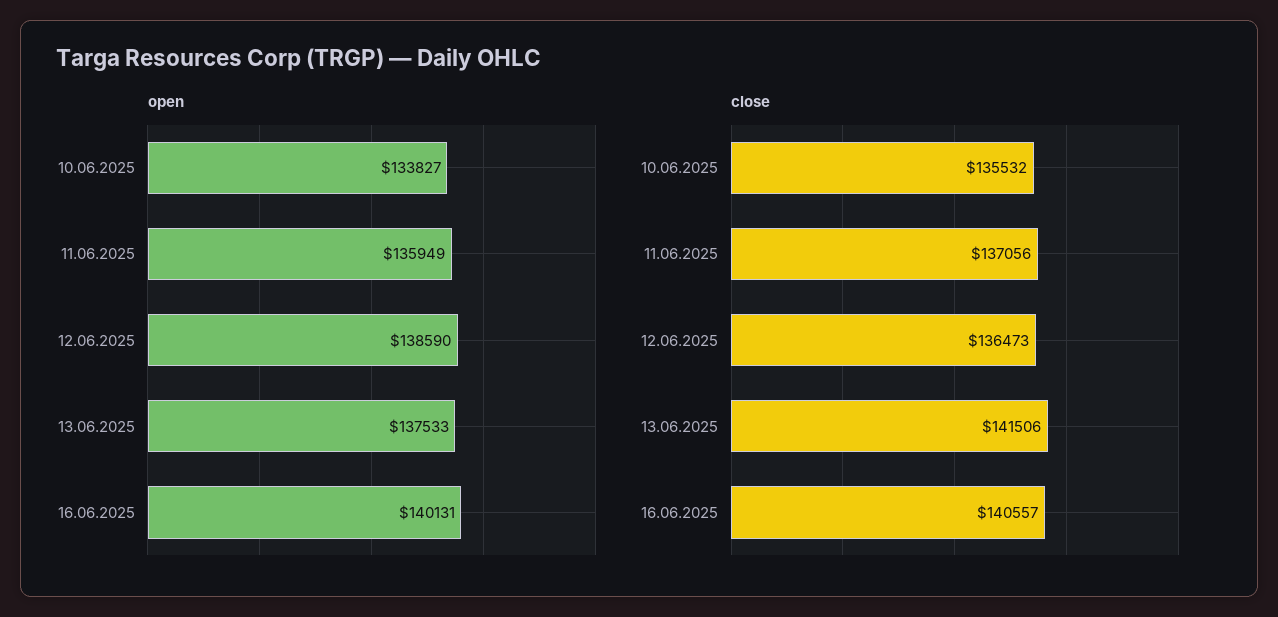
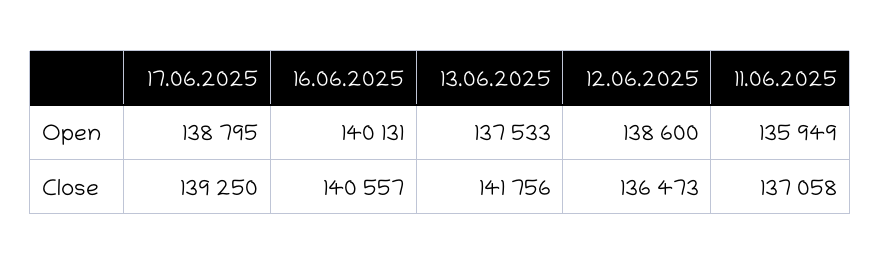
open, 10.06.2025: 133827 -> none
open, 12.06.2025: 138590 -> 138600
close, 10.06.2025: 135532 -> none
close, 11.06.2025: 137056 -> 137058
close, 13.06.2025: 141506 -> 141756
open, 17.06.2025: none -> 138795
close, 17.06.2025: none -> 139250

